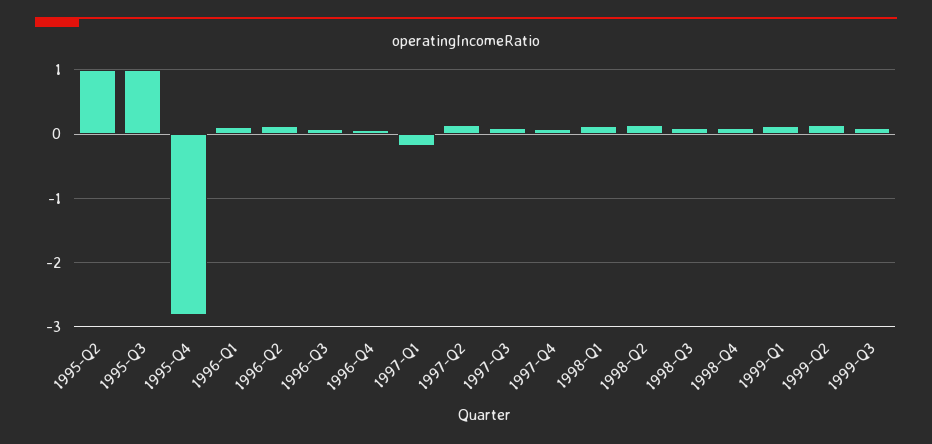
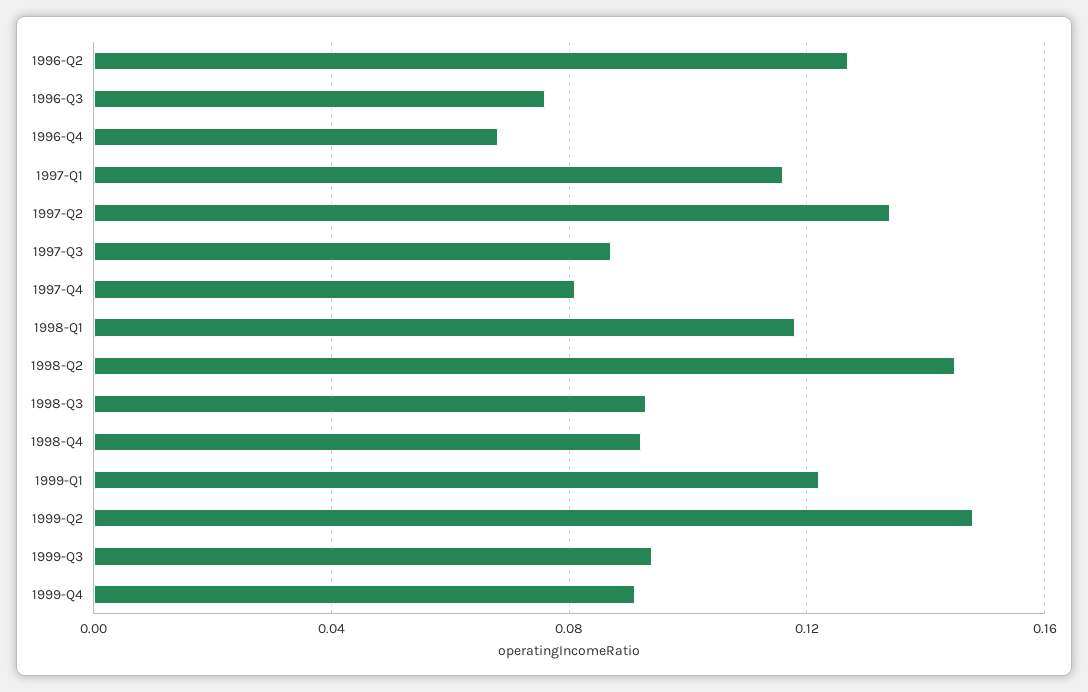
1995-Q2: 1 -> none
1995-Q3: 1 -> none
1995-Q4: -2.8 -> none
1996-Q1: 0.1 -> none
1997-Q1: -0.2 -> 0.115
1999-Q4: none -> 0.09

